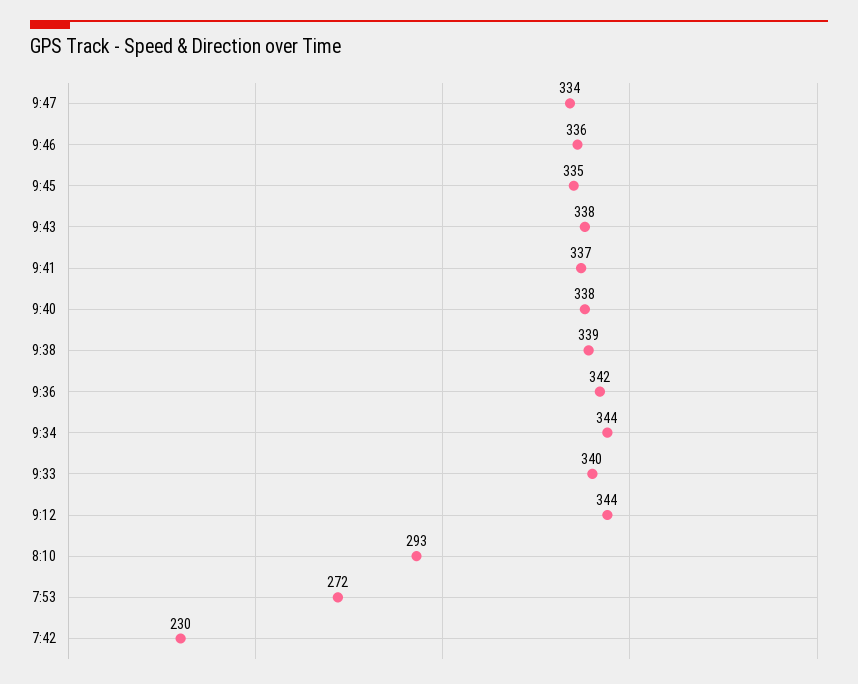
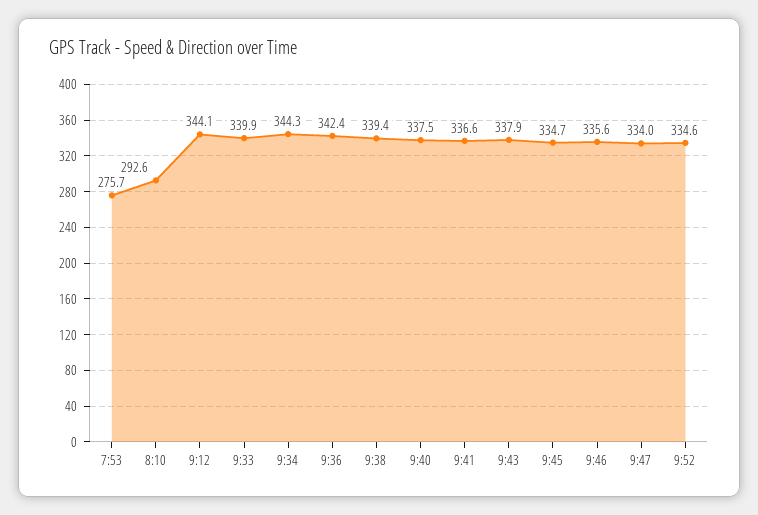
7:53: 272 -> 275.7
7:42: 230 -> none
9:52: none -> 334.6

